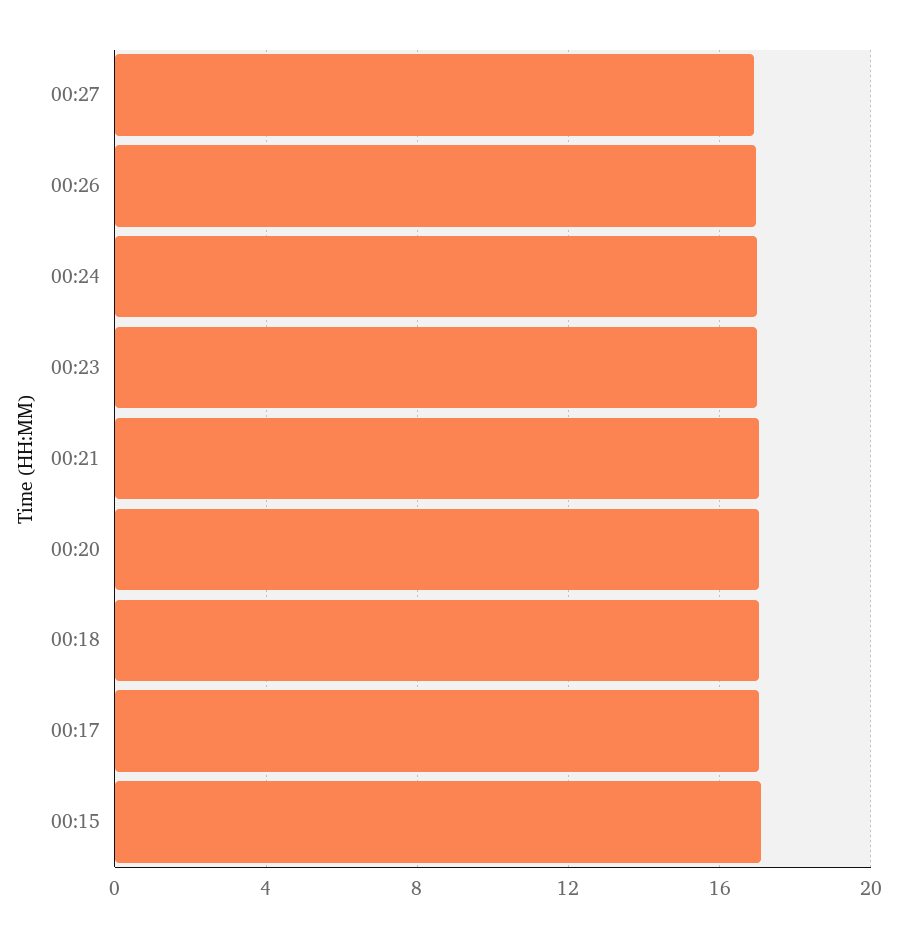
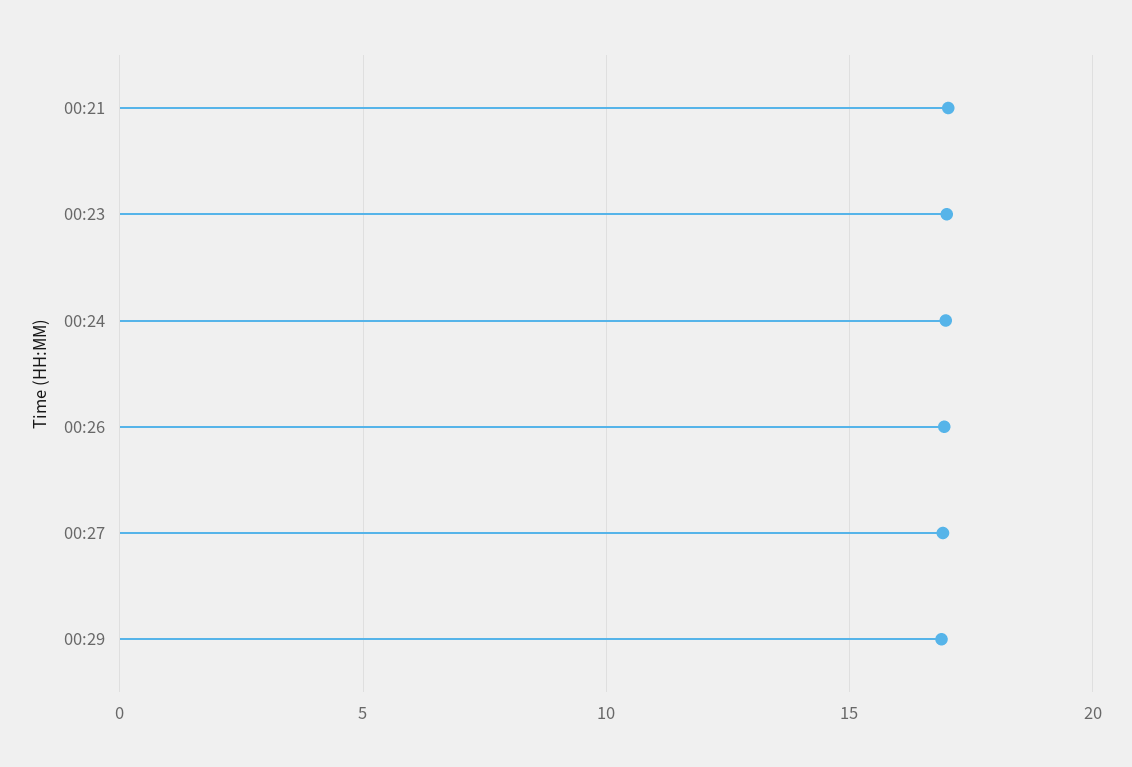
00:20: 17 -> none
00:18: 17 -> none
00:17: 17 -> none
00:15: 17 -> none
00:29: none -> 17

